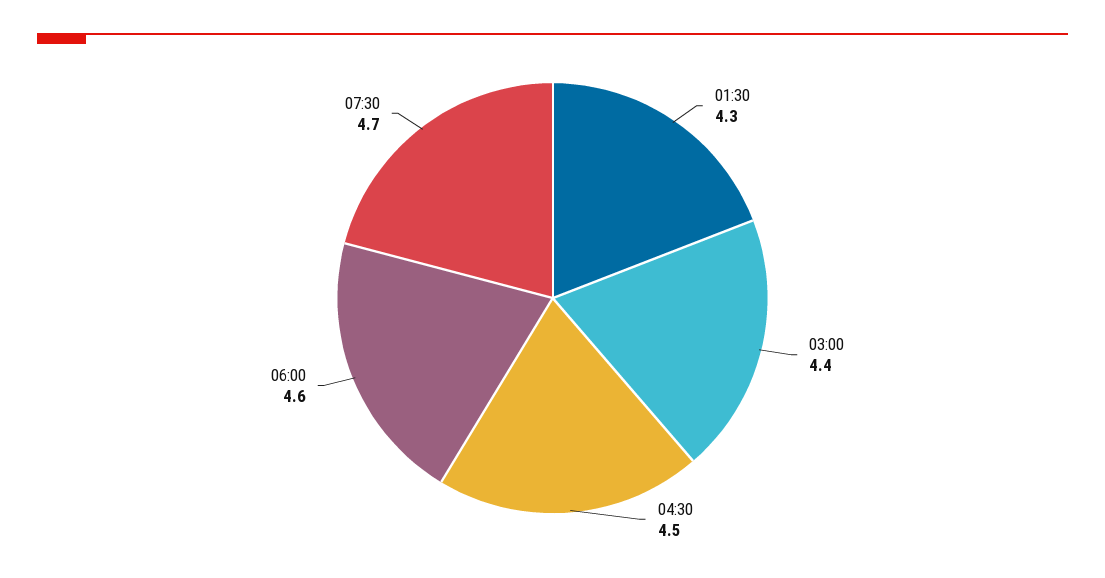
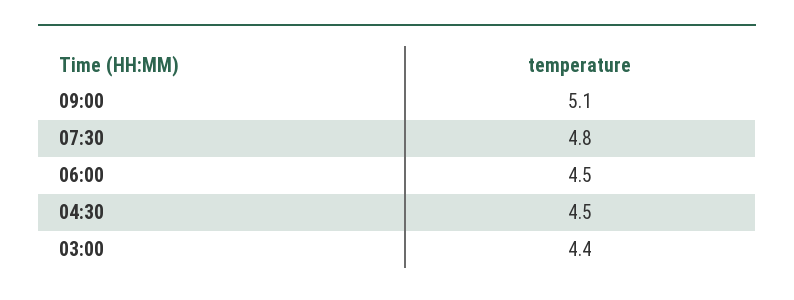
01:30: 4.3 -> none
06:00: 4.6 -> 4.5
07:30: 4.7 -> 4.8
09:00: none -> 5.1

